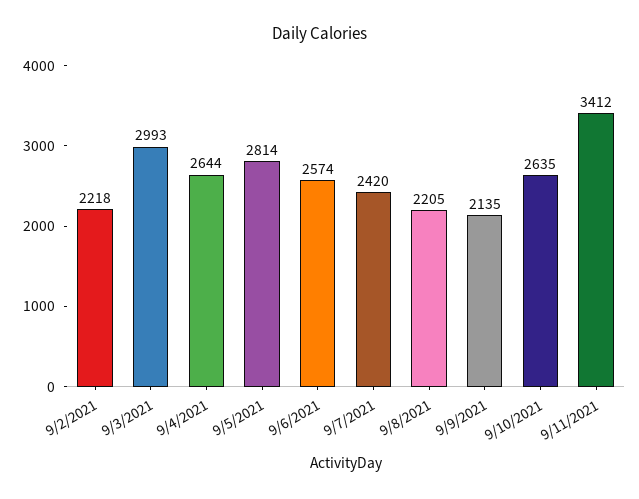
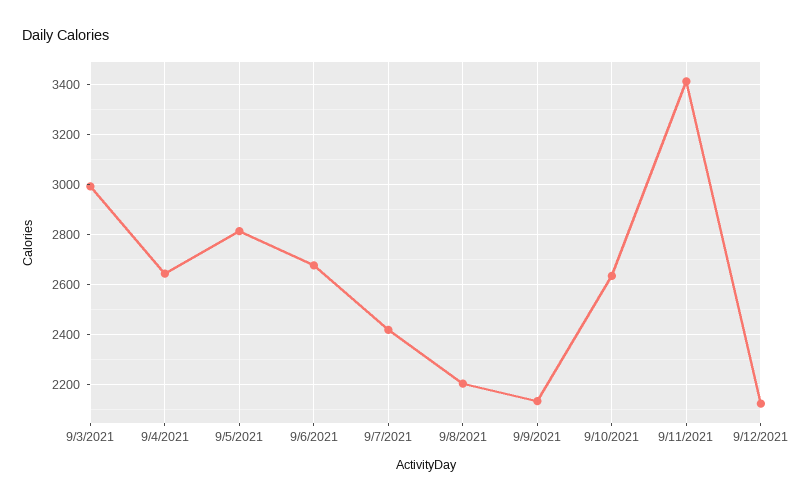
9/2/2021: 2218 -> none
9/6/2021: 2574 -> 2675
9/12/2021: none -> 2125

